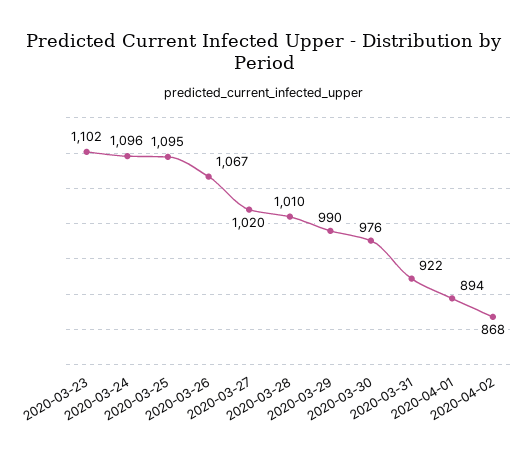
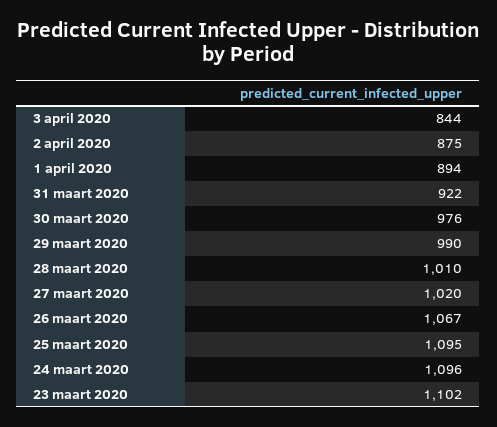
2020-04-02: 868 -> 875
3 april 2020: none -> 844

